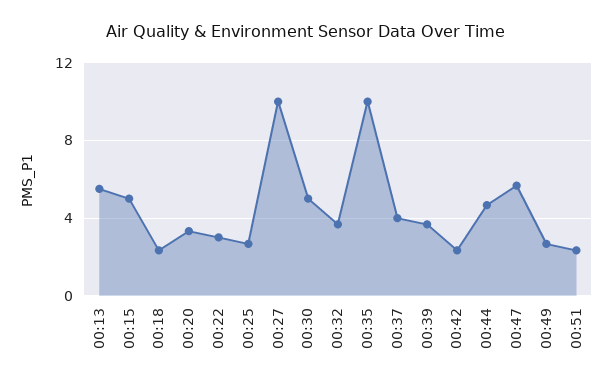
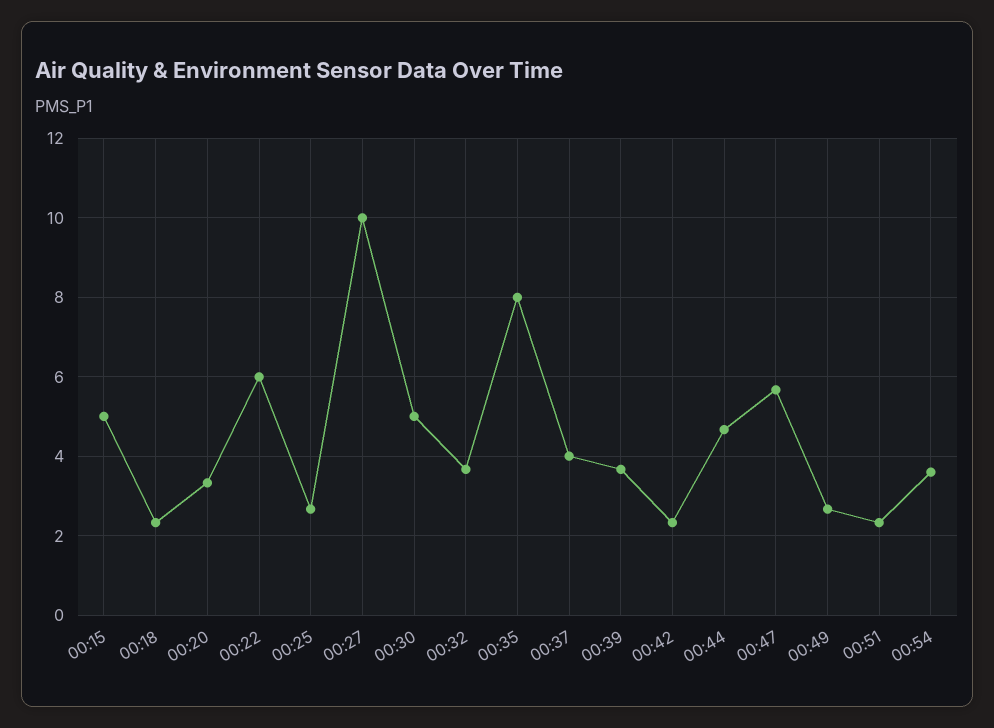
00:13: 5.5 -> none
00:22: 3 -> 6
00:35: 10 -> 8
00:54: none -> 3.6

